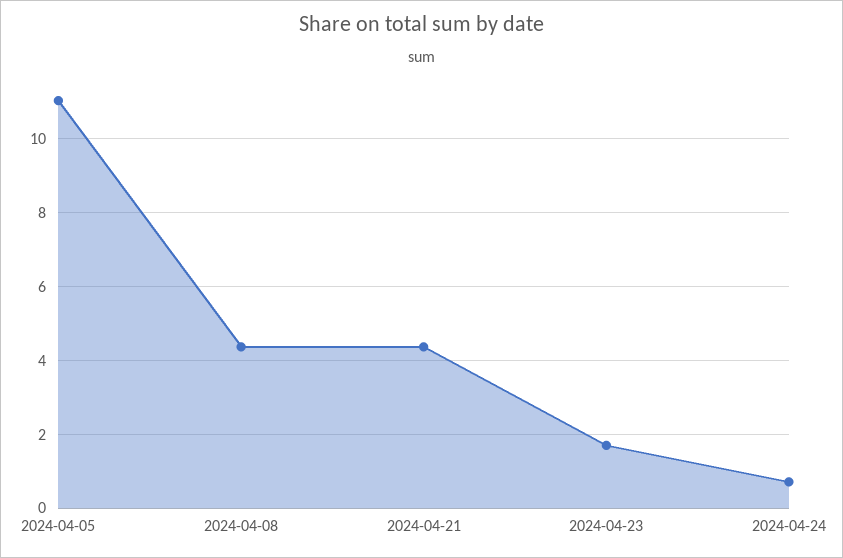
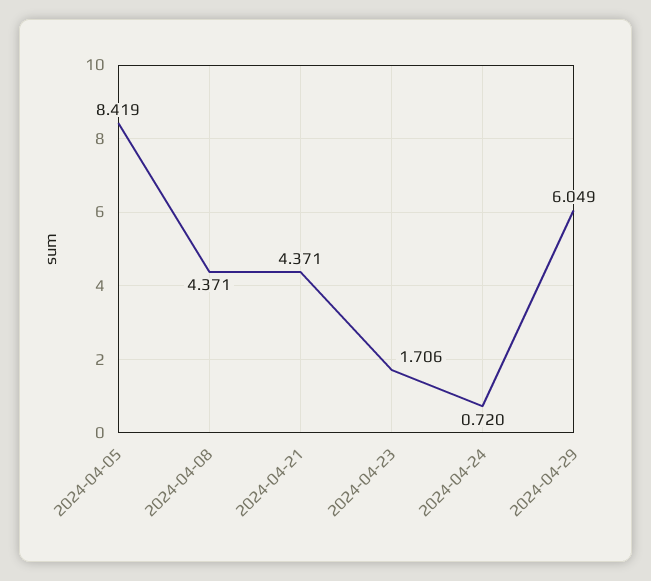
2024-04-05: 11 -> 8.419
2024-04-29: none -> 6.049

